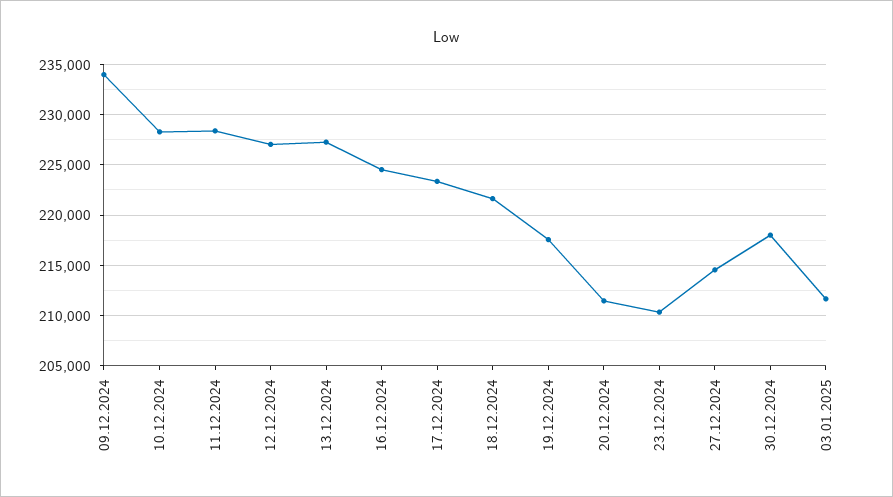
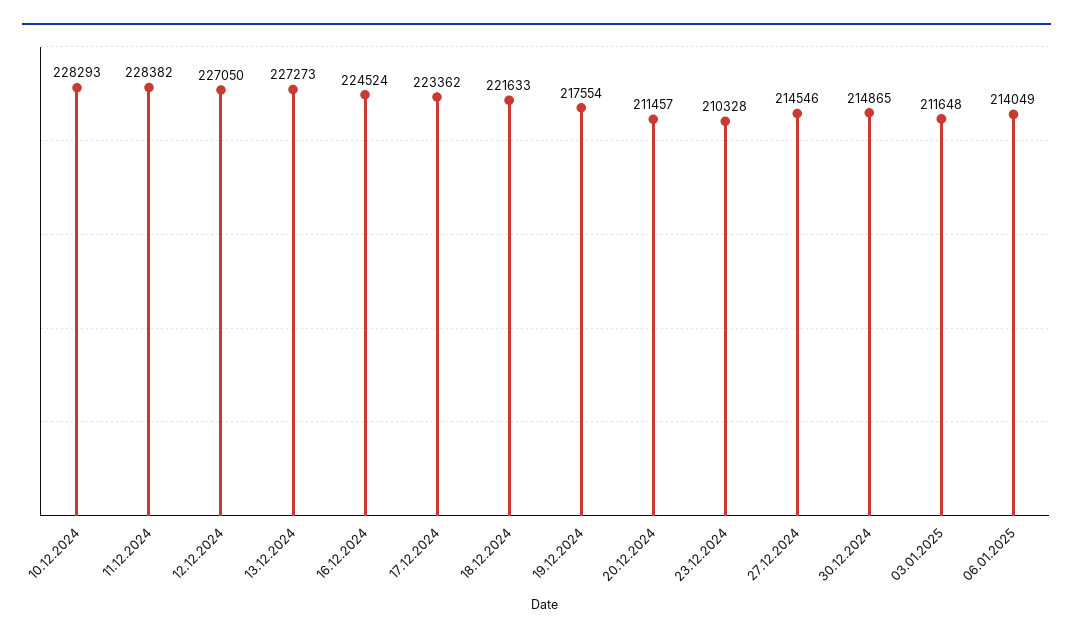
09.12.2024: 234000 -> none
30.12.2024: 218000 -> 214865
06.01.2025: none -> 214049

